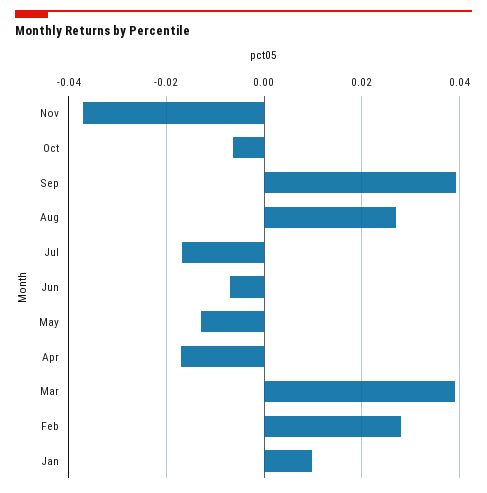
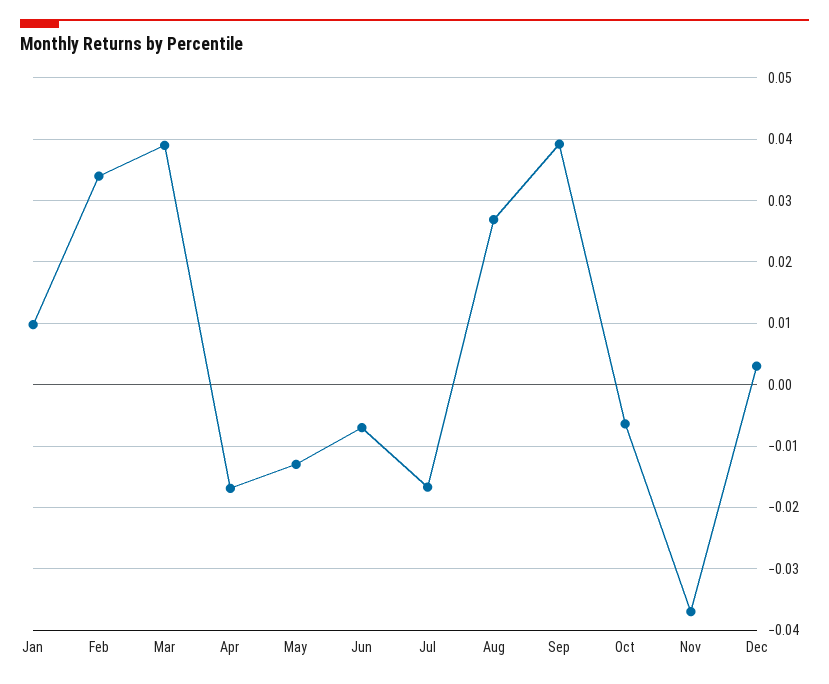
Feb: 0.028 -> 0.034
Dec: none -> 0.003

